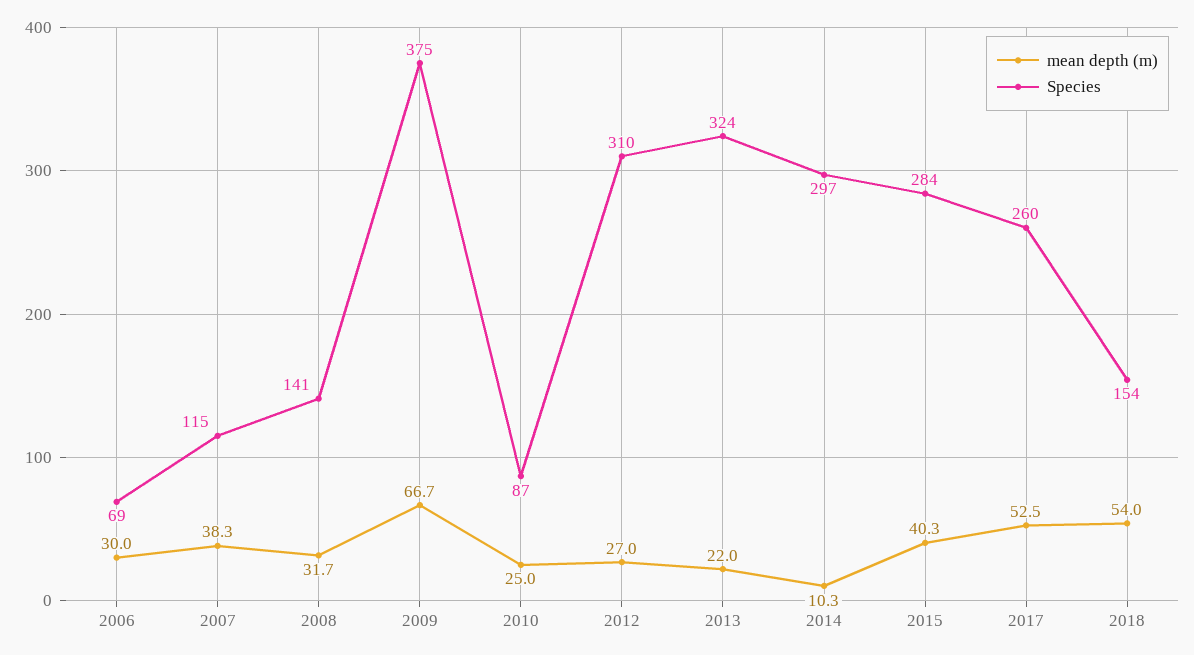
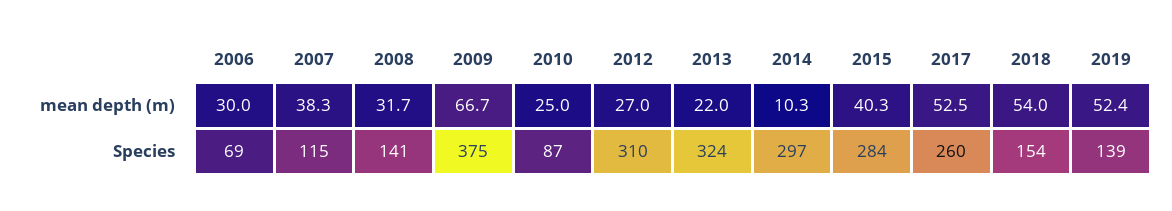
mean depth (m), 2019: none -> 52.4
Species, 2019: none -> 139

